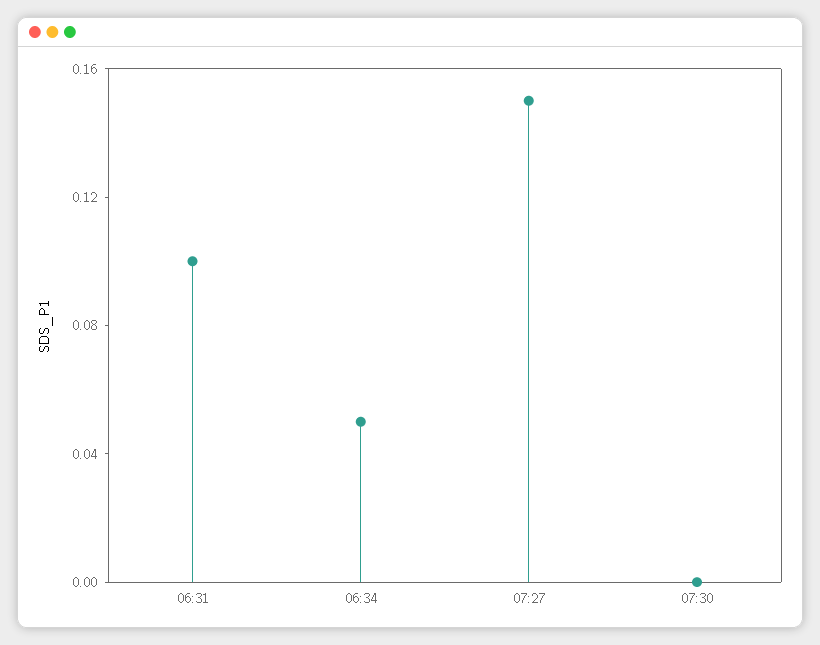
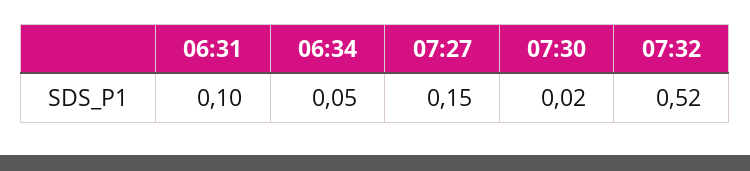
07:30: 0 -> 0.02
07:32: none -> 0.52

